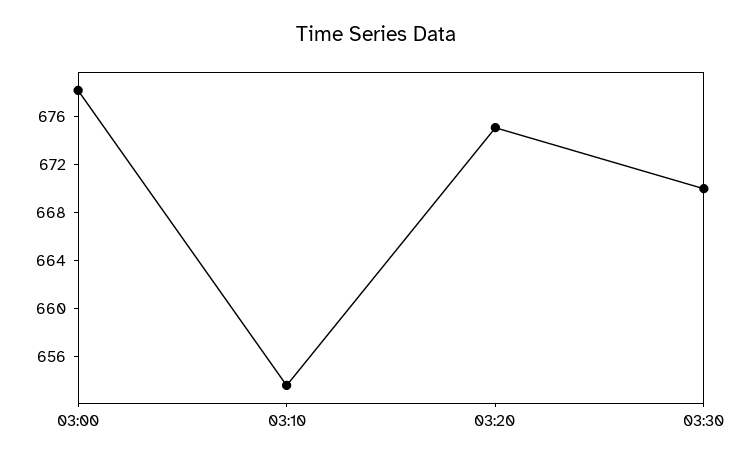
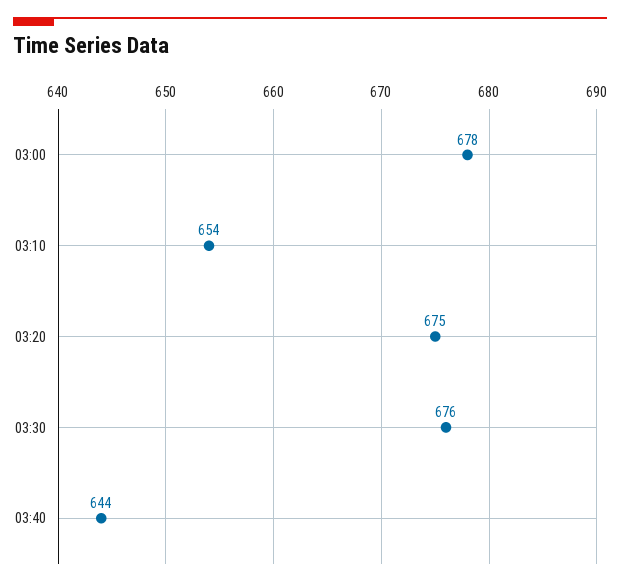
03:30: 670 -> 676
03:40: none -> 644

